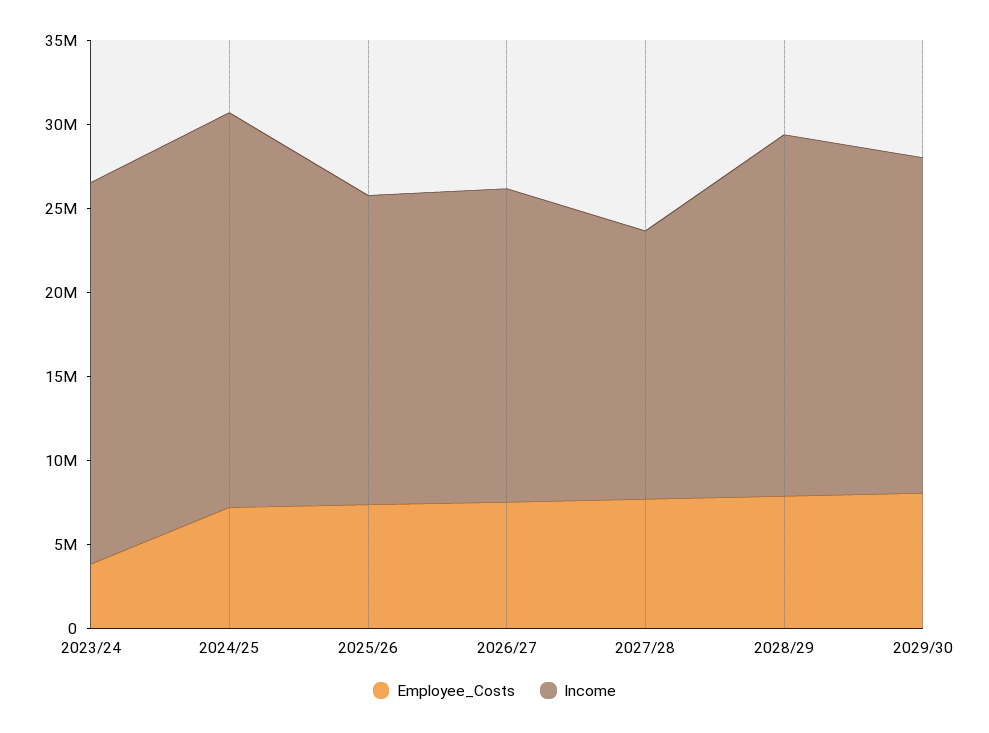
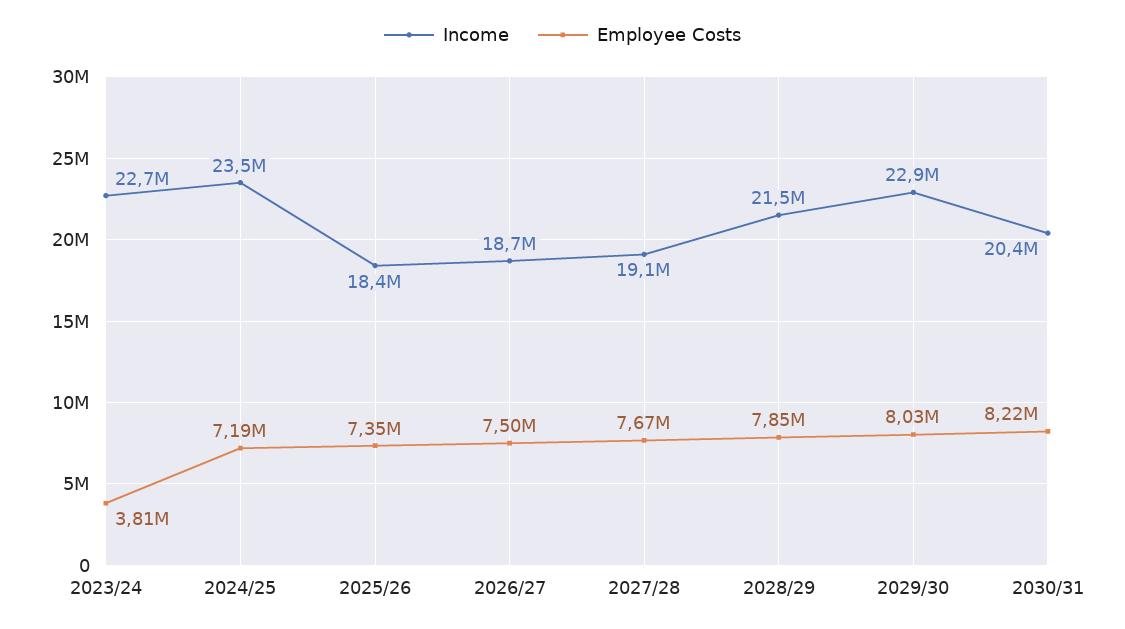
Income, 2027/28: 16000000 -> 19100000
Income, 2029/30: 20000000 -> 22900000
Income, 2030/31: none -> 20400000
Employee_Costs, 2030/31: none -> 8220000

